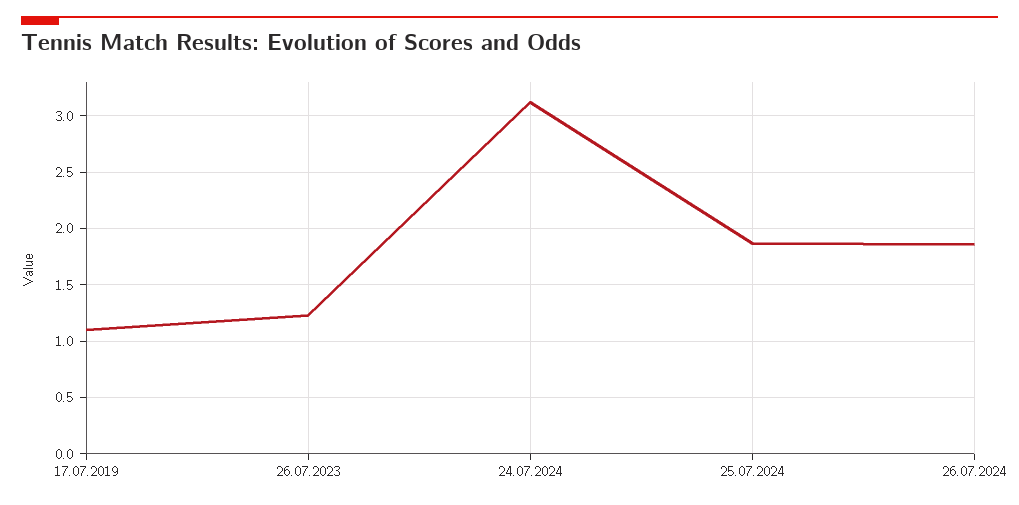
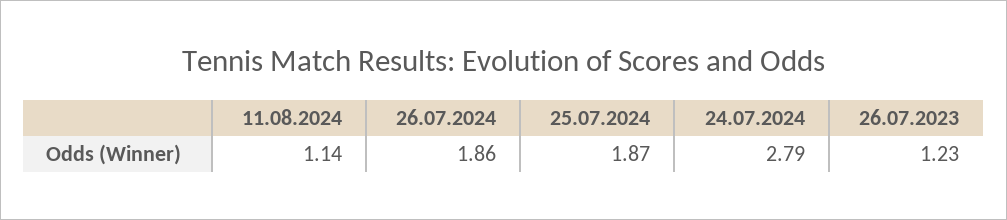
17.07.2019: 1.1 -> none
24.07.2024: 3.1 -> 2.79
11.08.2024: none -> 1.14

